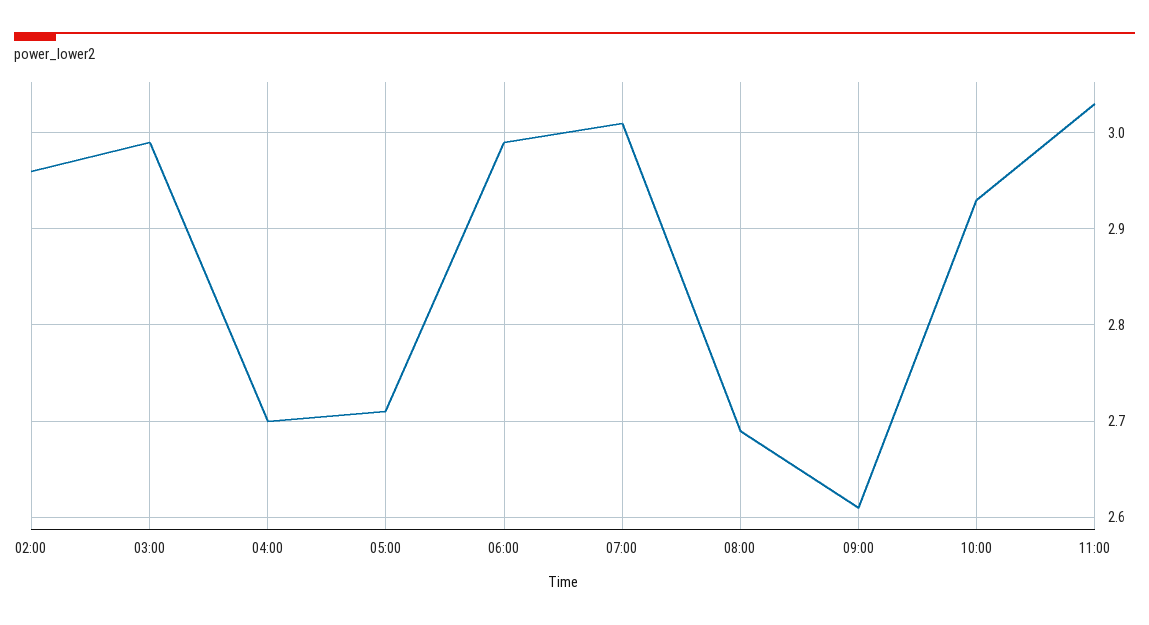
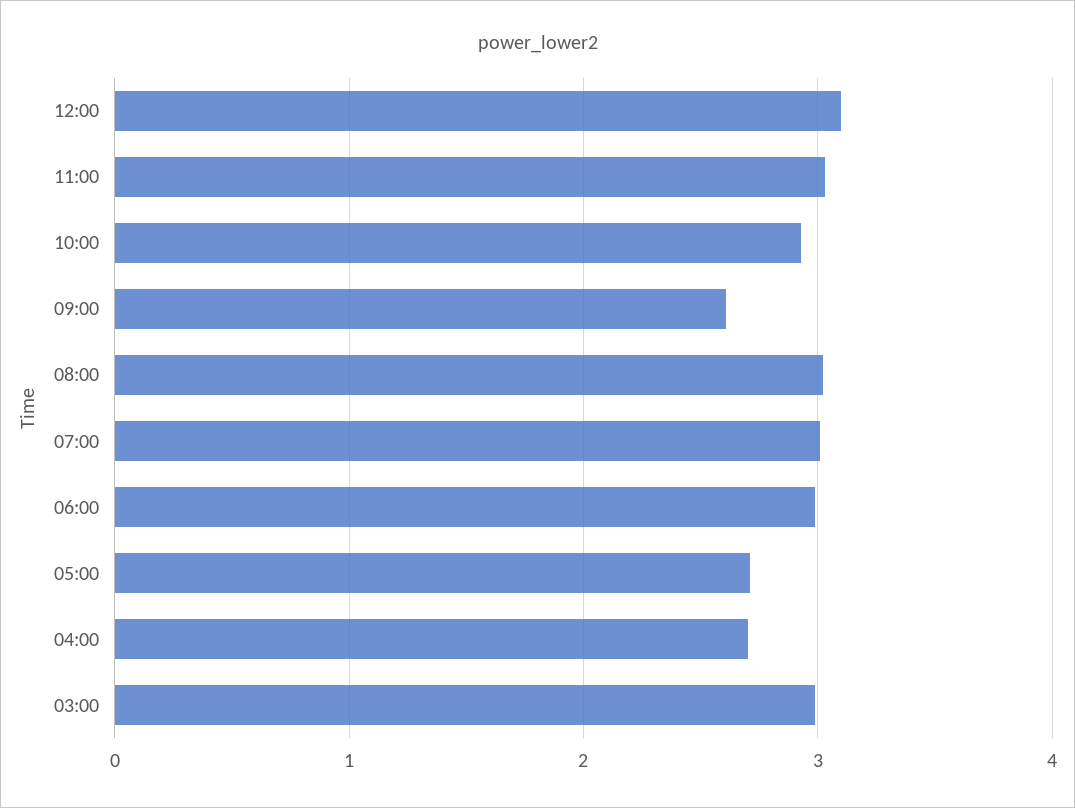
02:00: 2.96 -> none
08:00: 2.69 -> 3
12:00: none -> 3.1

